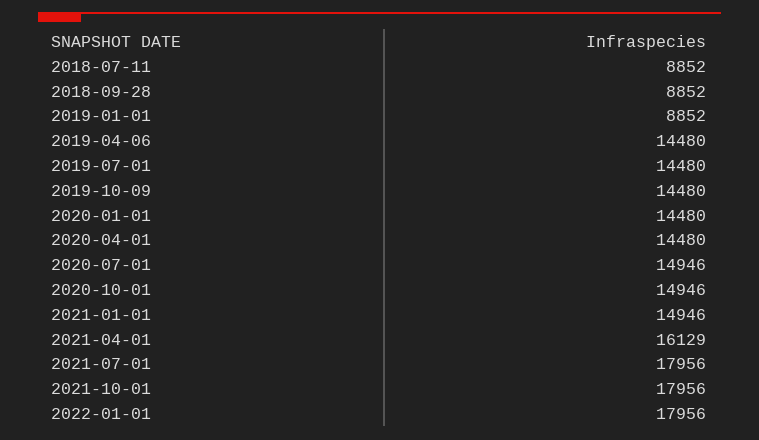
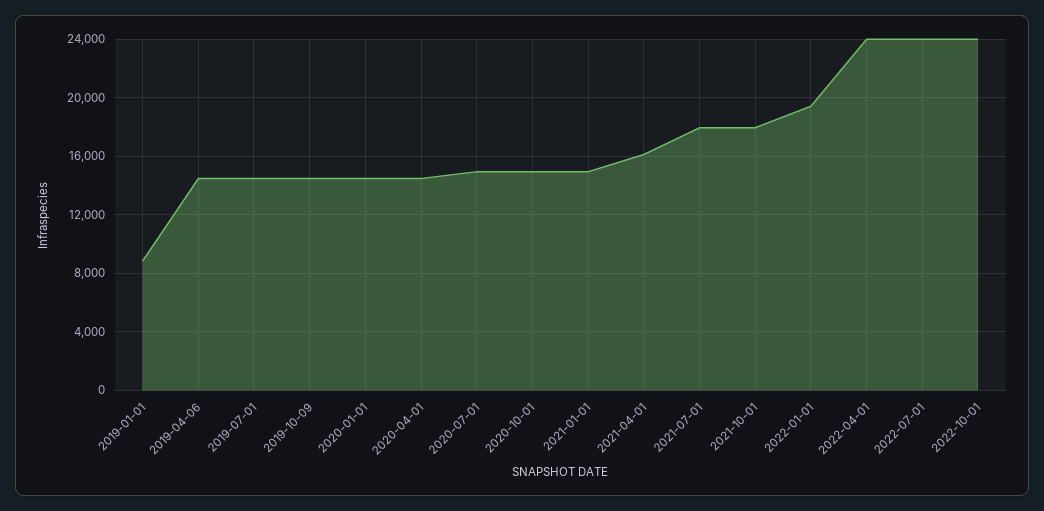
2018-07-11: 8852 -> none
2018-09-28: 8852 -> none
2022-01-01: 17956 -> 19500
2022-04-01: none -> 24000
2022-07-01: none -> 24000
2022-10-01: none -> 24000

